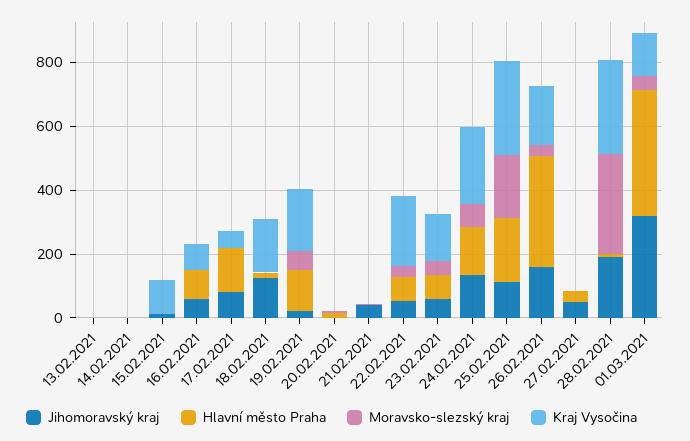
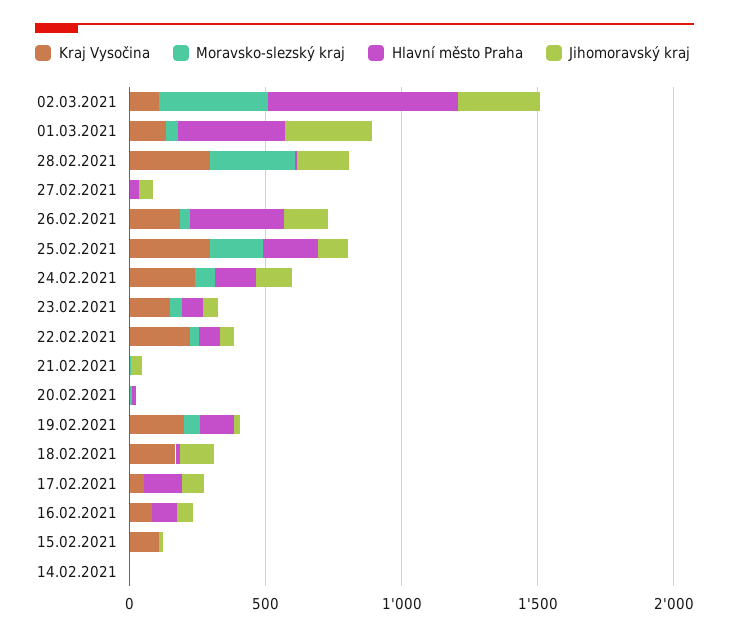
Jihomoravský kraj, 13.02.2021: 0 -> none
Hlavní město Praha, 13.02.2021: 0 -> none
Moravsko-slezský kraj, 13.02.2021: 0 -> none
Kraj Vysočina, 13.02.2021: 0 -> none
Kraj Vysočina, 02.03.2021: none -> 100
Moravsko-slezský kraj, 02.03.2021: none -> 400
Hlavní město Praha, 02.03.2021: none -> 700
Jihomoravský kraj, 02.03.2021: none -> 300

